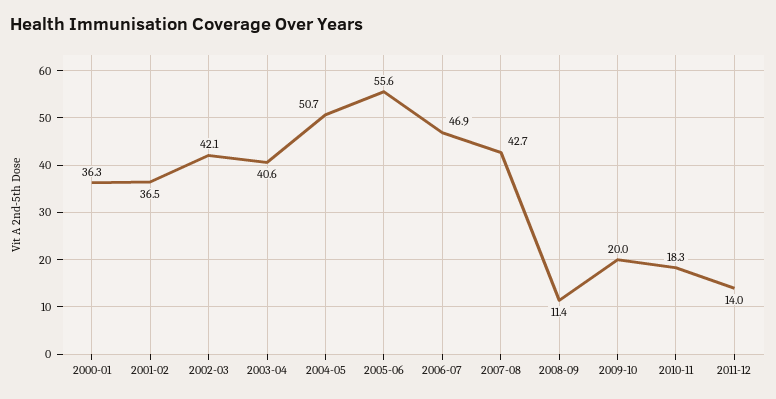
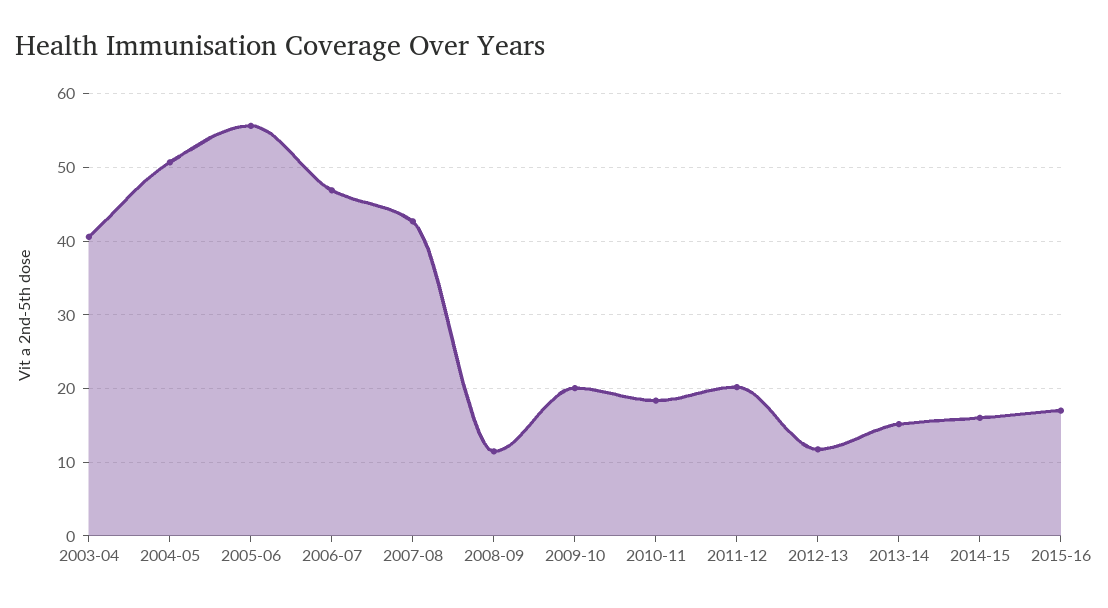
2000-01: 36.3 -> none
2001-02: 36.5 -> none
2002-03: 42.1 -> none
2011-12: 14 -> 20
2012-13: none -> 12
2013-14: none -> 15
2014-15: none -> 16
2015-16: none -> 17

